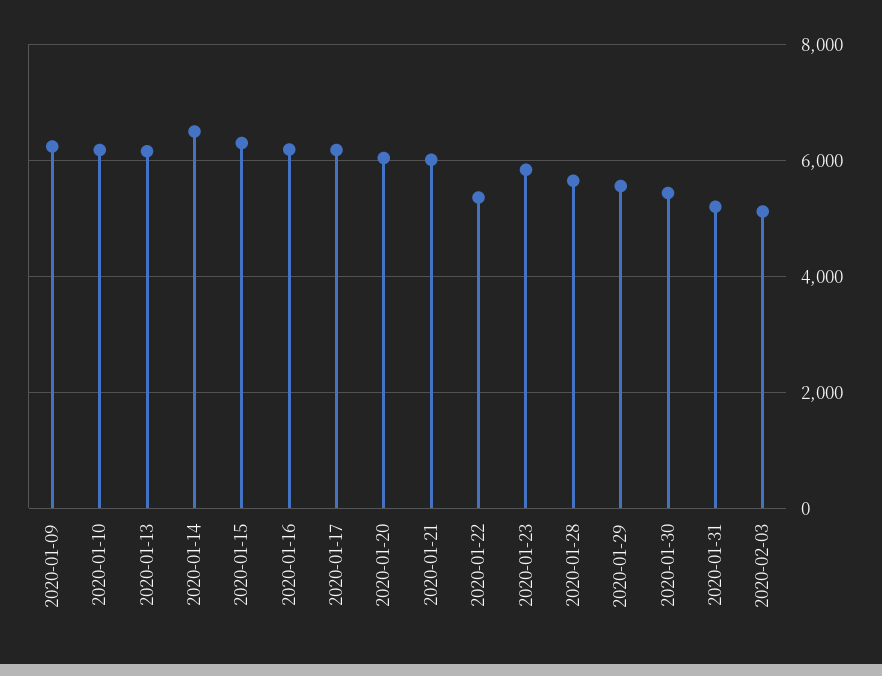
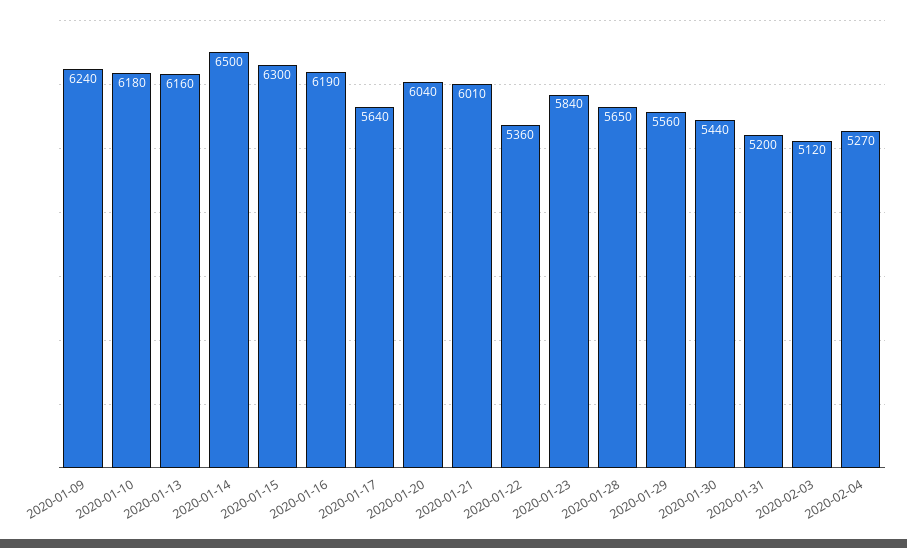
2020-01-17: 6200 -> 5640
2020-02-04: none -> 5270

